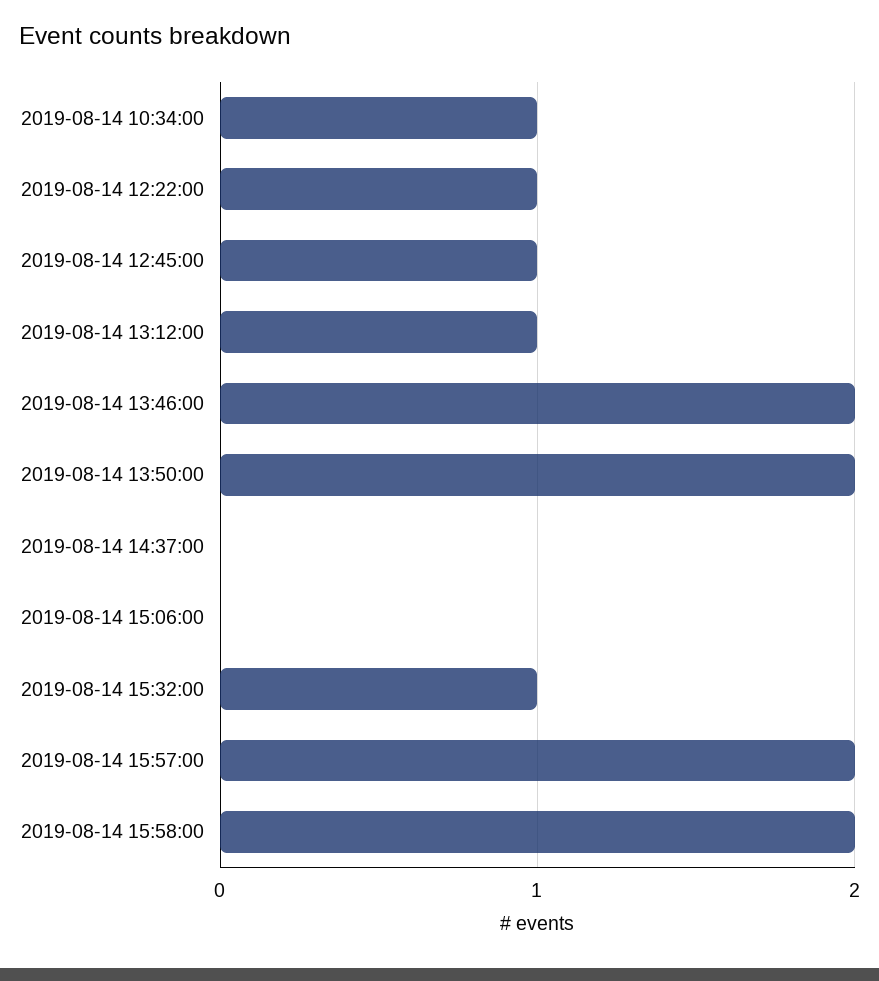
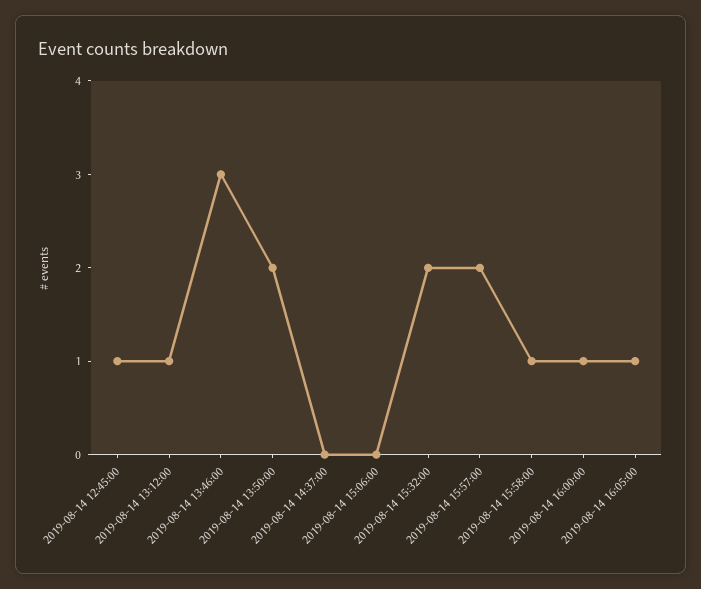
2019-08-14 10:34:00: 1 -> none
2019-08-14 12:22:00: 1 -> none
2019-08-14 13:46:00: 2 -> 3
2019-08-14 15:32:00: 1 -> 2
2019-08-14 15:58:00: 2 -> 1
2019-08-14 16:00:00: none -> 1
2019-08-14 16:05:00: none -> 1

